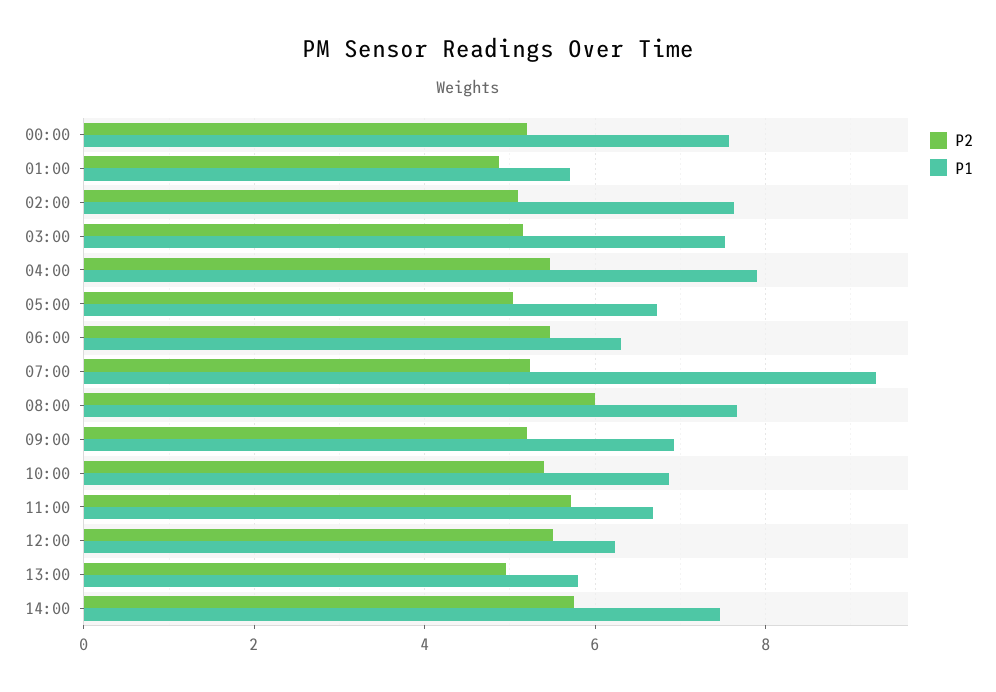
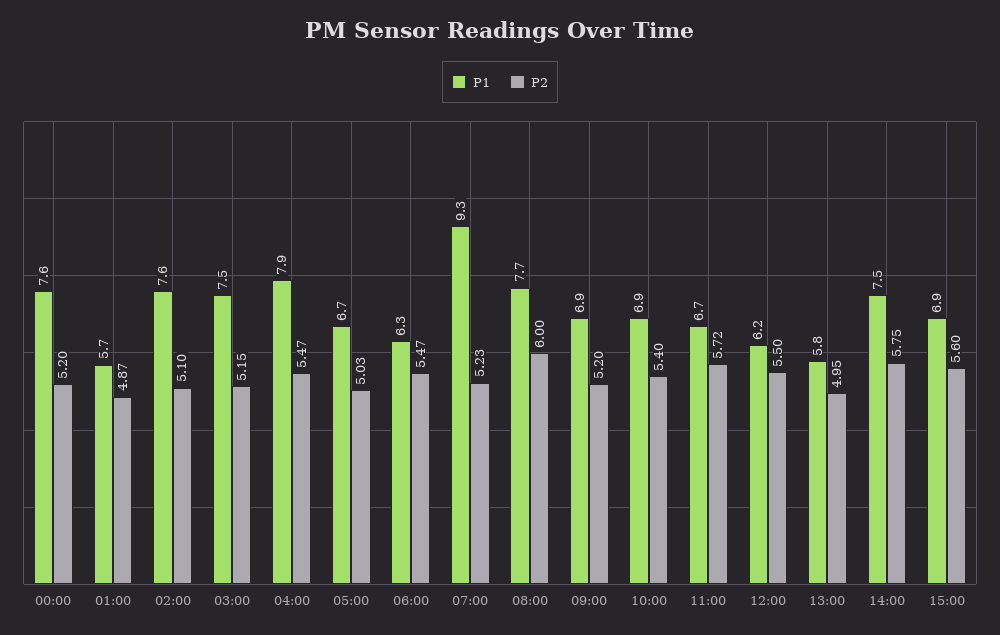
P1, 15:00: none -> 6.9
P2, 15:00: none -> 5.6

